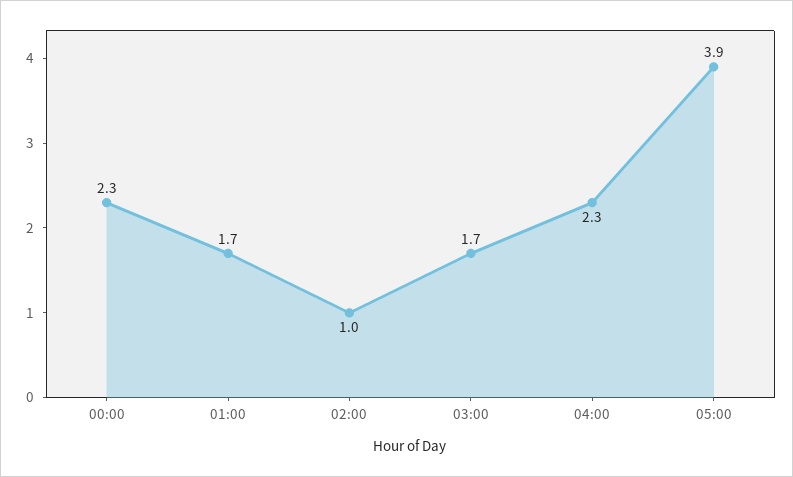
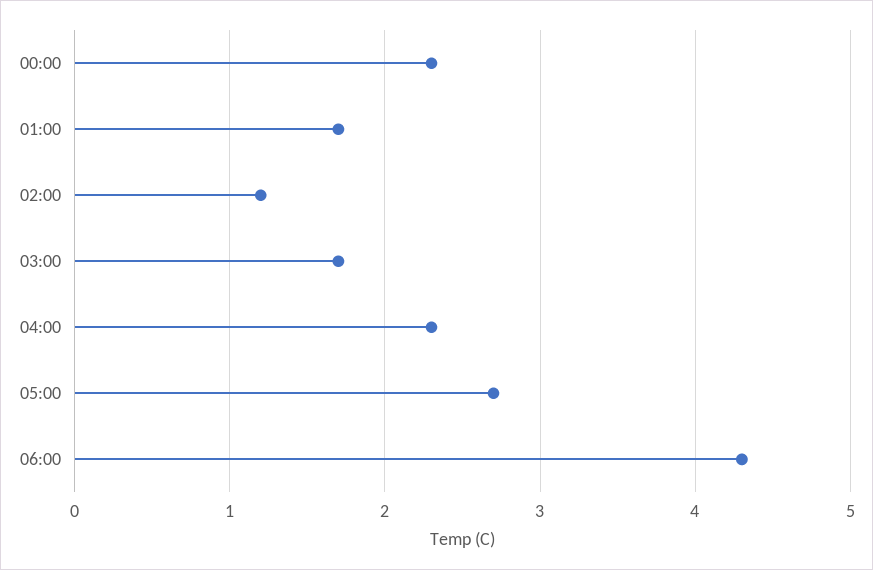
02:00: 1 -> 1.2
05:00: 3.9 -> 2.7
06:00: none -> 4.3

